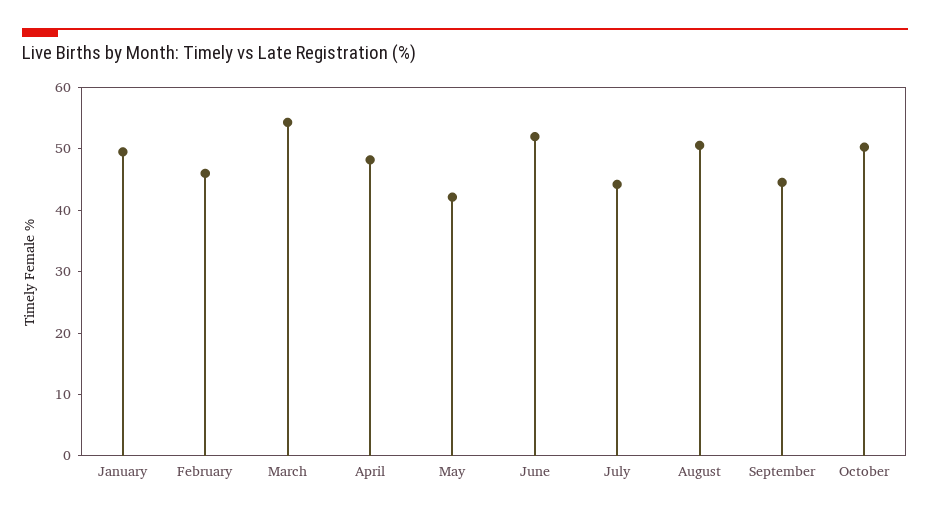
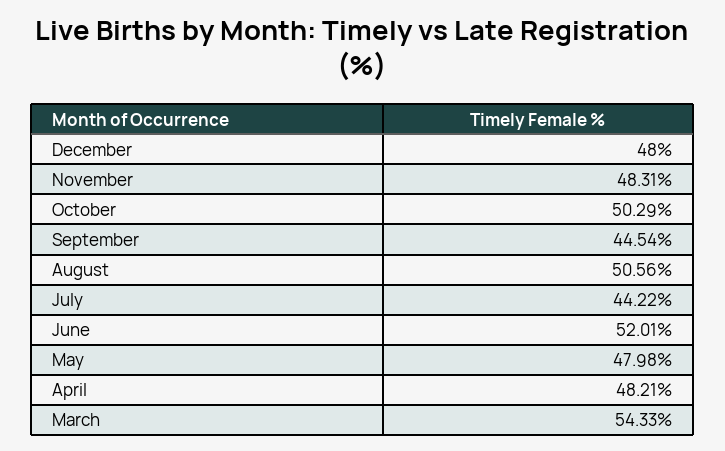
January: 50 -> none
February: 46 -> none
May: 42 -> 47.98
December: none -> 48
November: none -> 48.31

